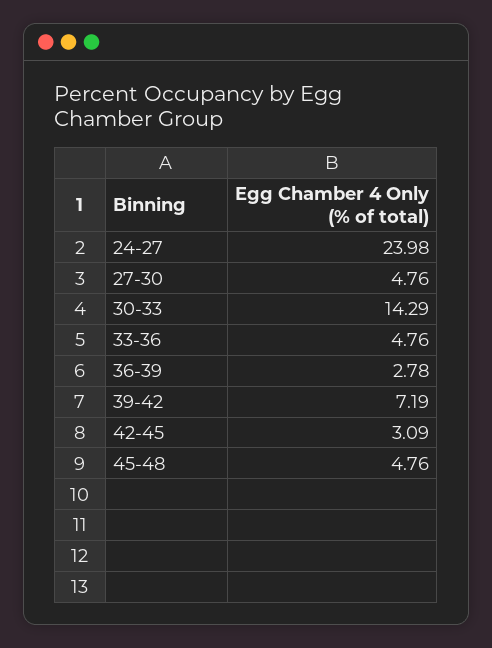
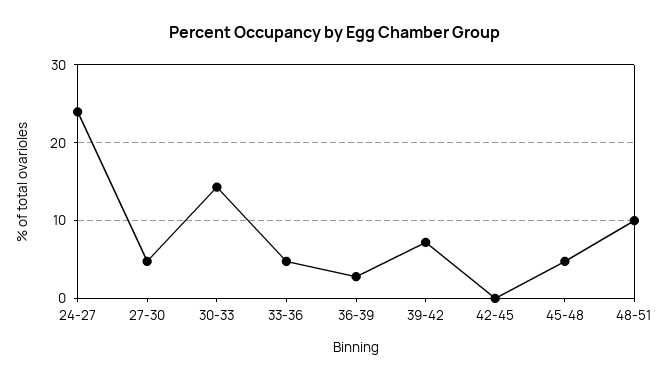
42-45: 3.09 -> 0
48-51: none -> 10

